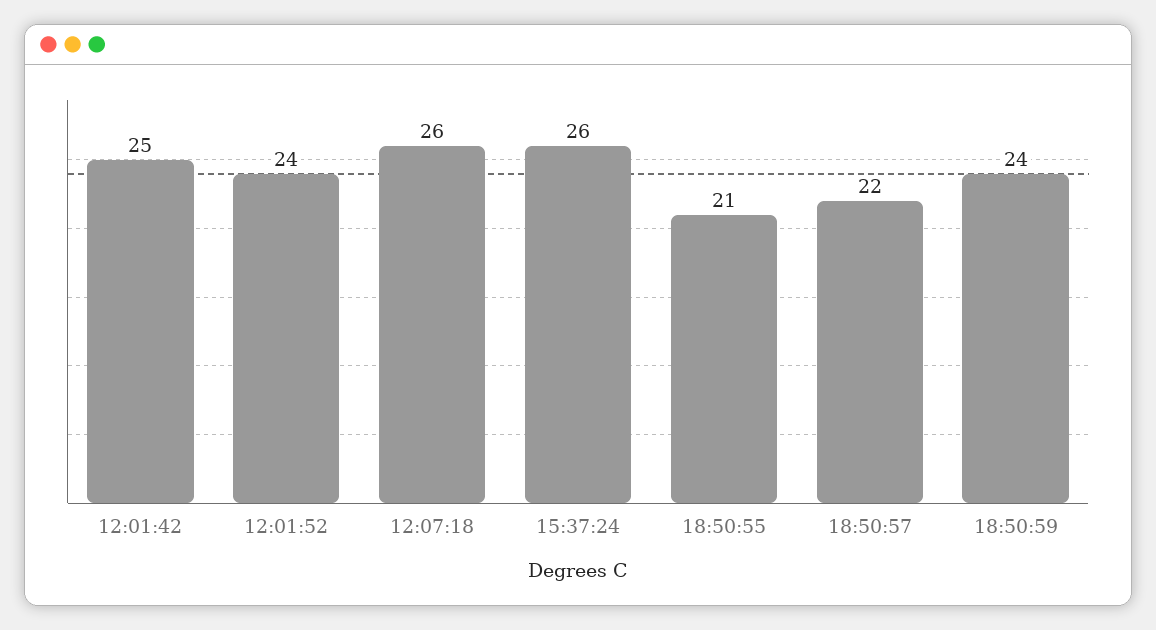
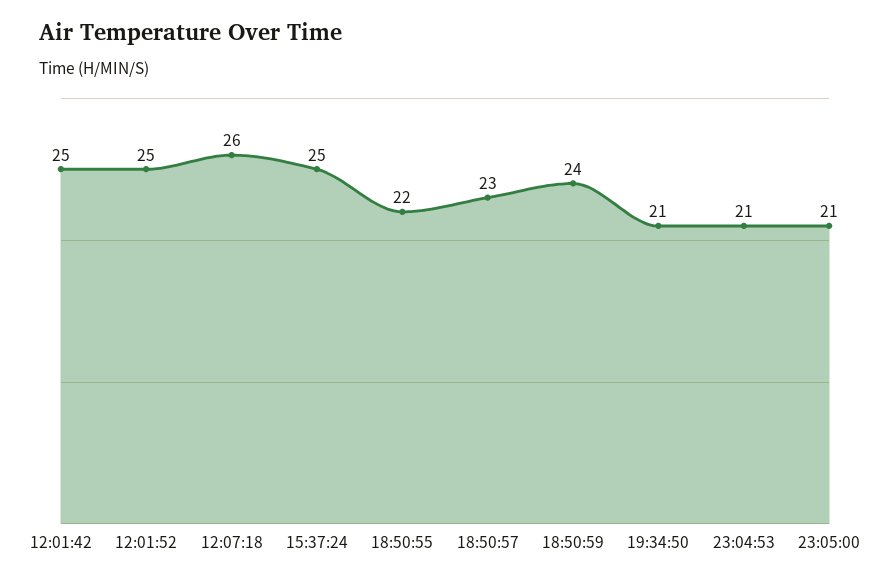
12:01:52: 24 -> 25
15:37:24: 26 -> 25
18:50:55: 21 -> 22
18:50:57: 22 -> 23
19:34:50: none -> 21
23:04:53: none -> 21
23:05:00: none -> 21

